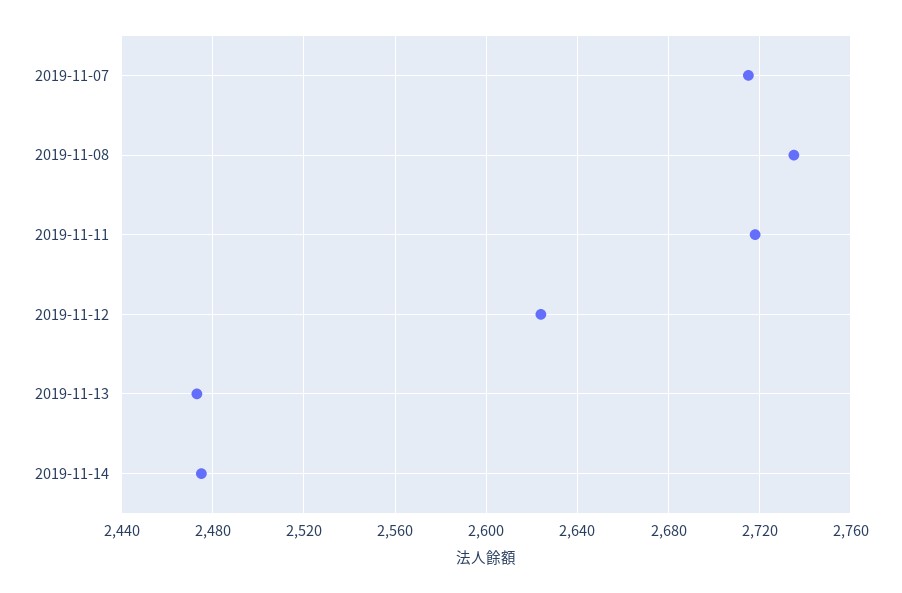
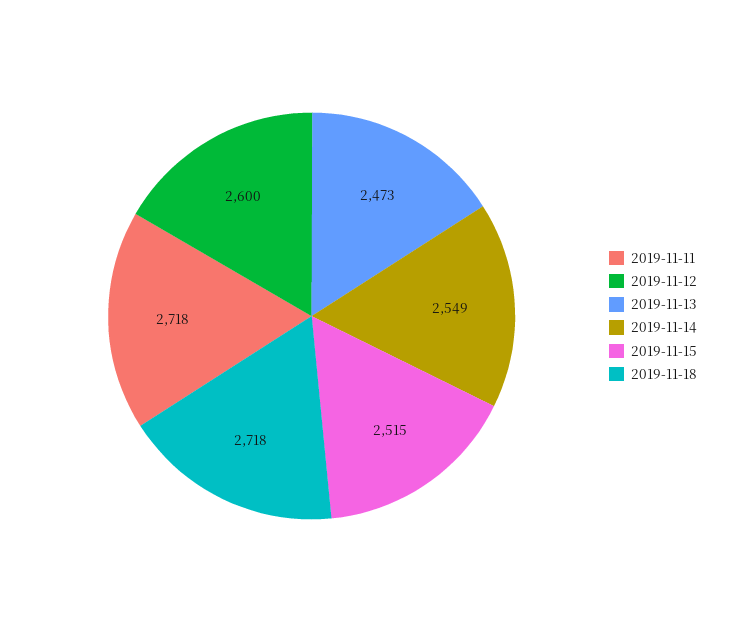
2019-11-07: 2715 -> none
2019-11-08: 2735 -> none
2019-11-12: 2625 -> 2600
2019-11-14: 2475 -> 2549
2019-11-15: none -> 2515
2019-11-18: none -> 2718

